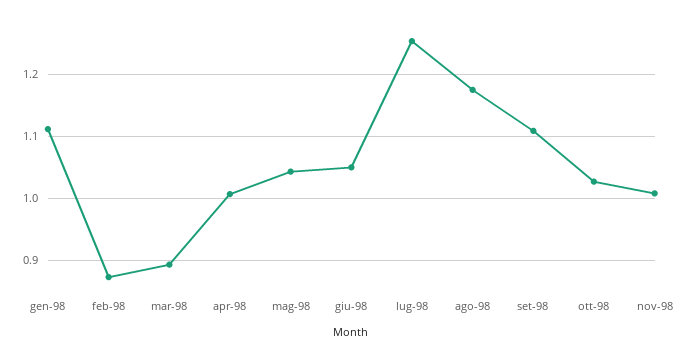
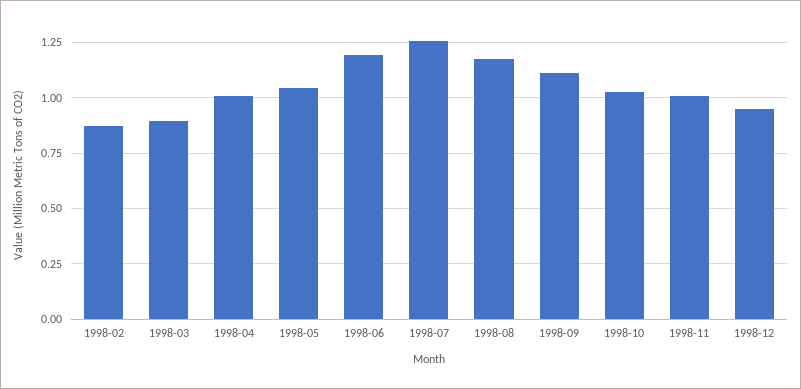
gen-98: 1.11 -> none
giu-98: 1.05 -> 1.2
1998-12: none -> 0.95

